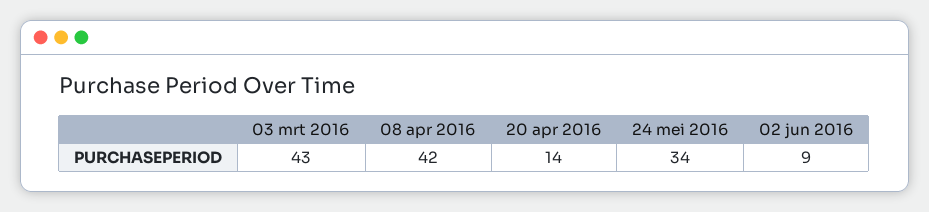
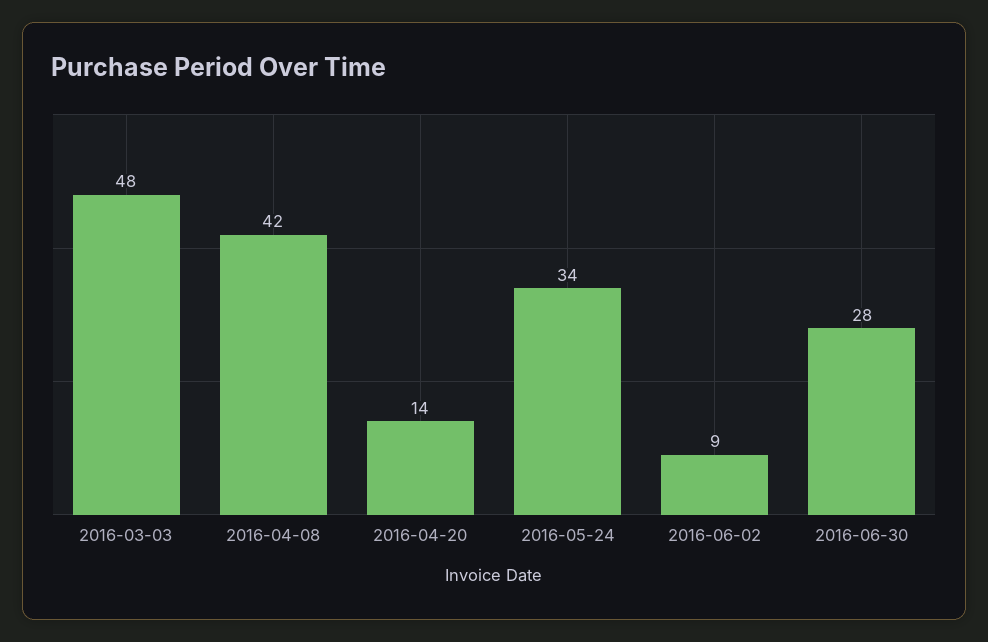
03 mrt 2016: 43 -> 48
2016-06-30: none -> 28

